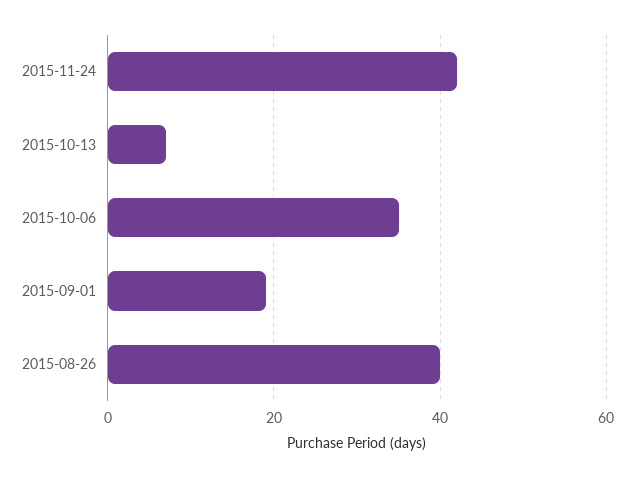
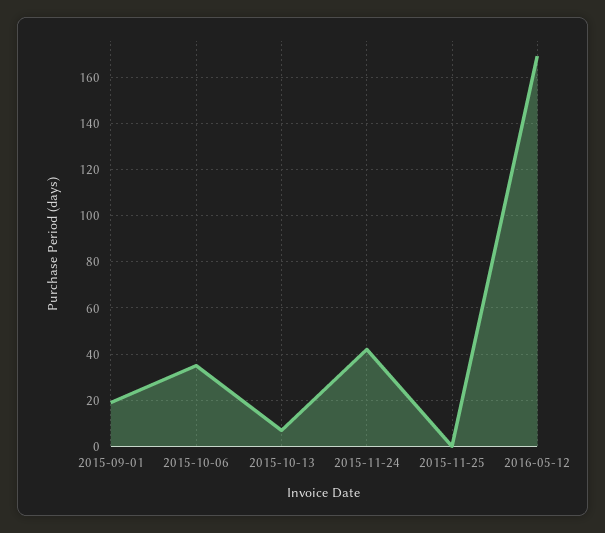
2015-08-26: 40 -> none
2015-11-25: none -> 0
2016-05-12: none -> 170

